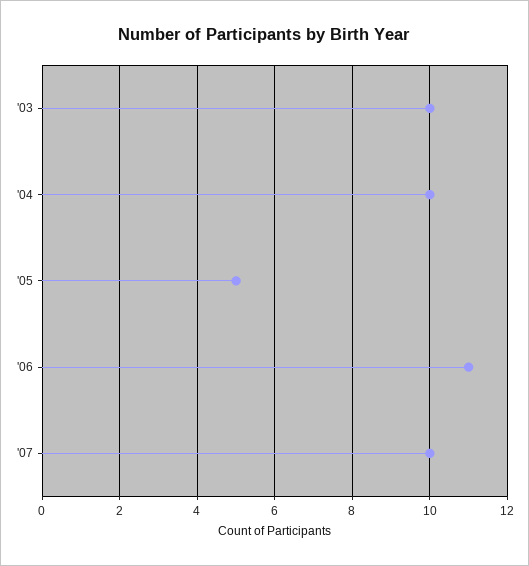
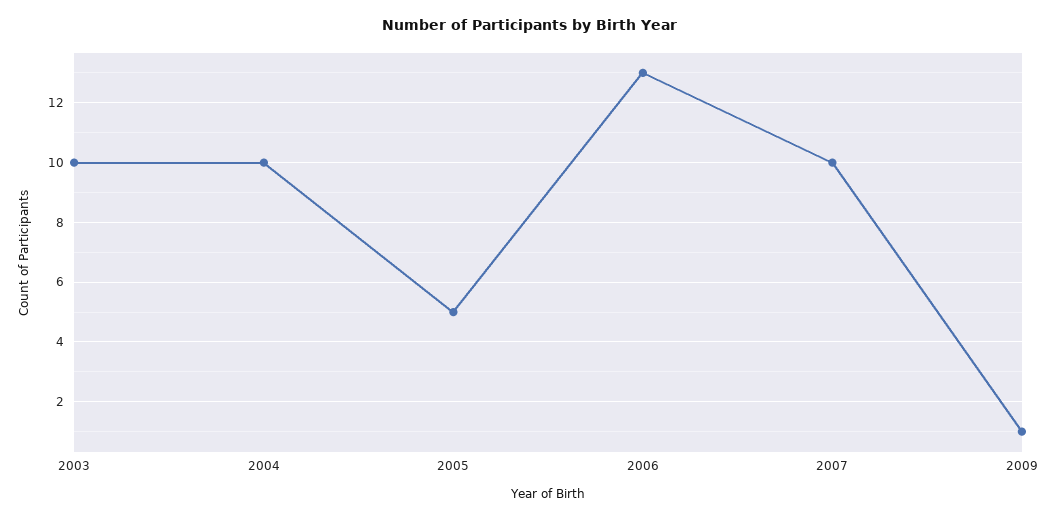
'06: 11 -> 13
2009: none -> 1

